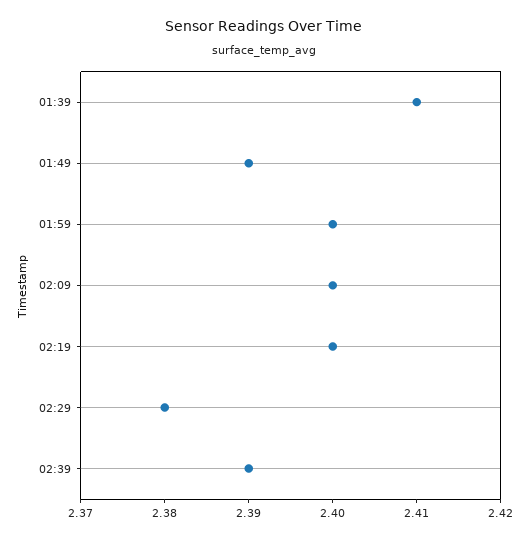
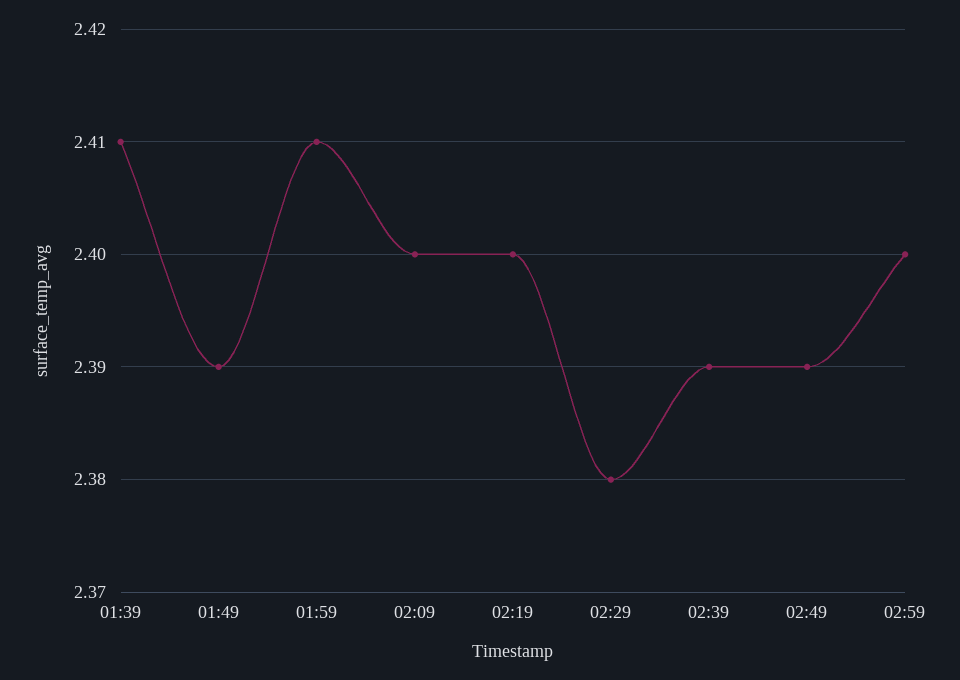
01:59: 2.4 -> 2.41
02:49: none -> 2.39
02:59: none -> 2.4

